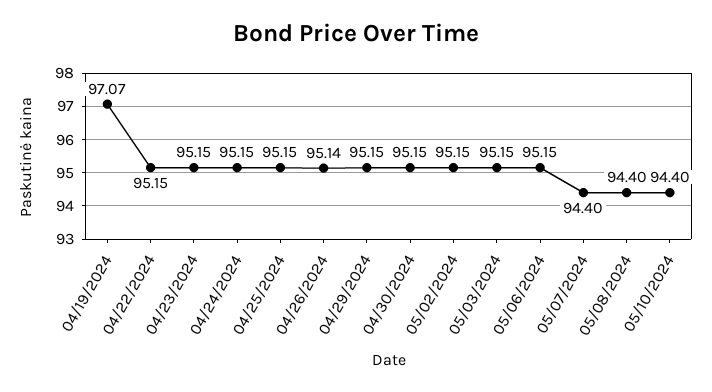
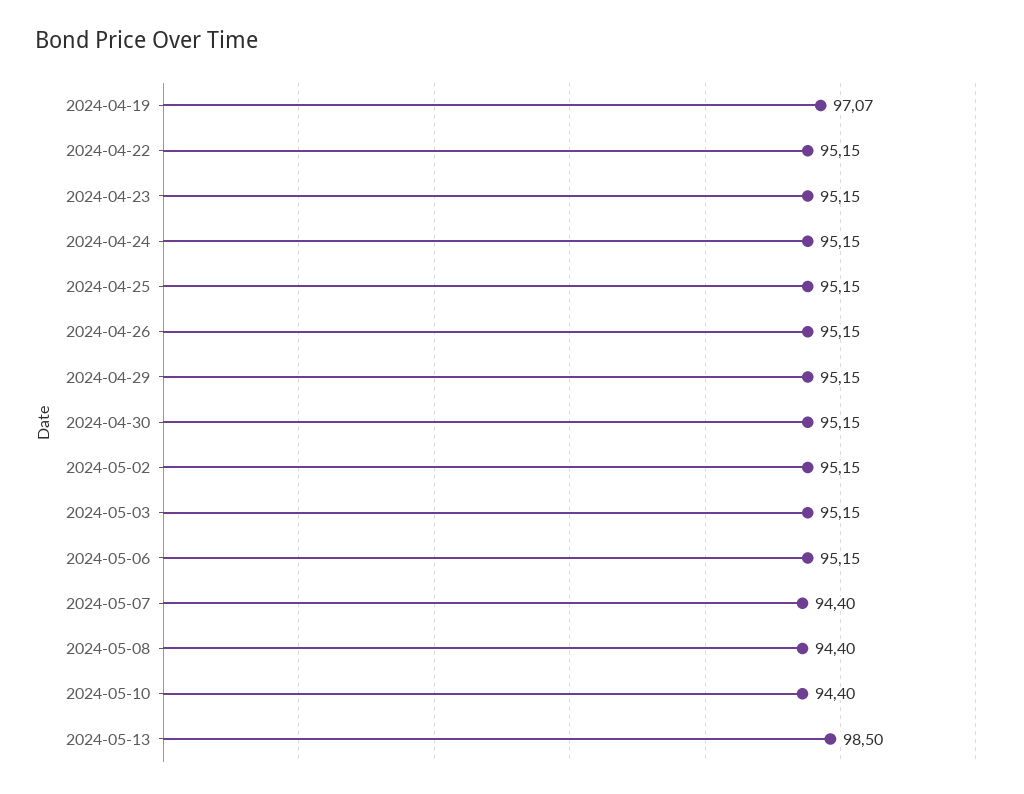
04/26/2024: 95.14 -> 95.15
2024-05-13: none -> 98.5

